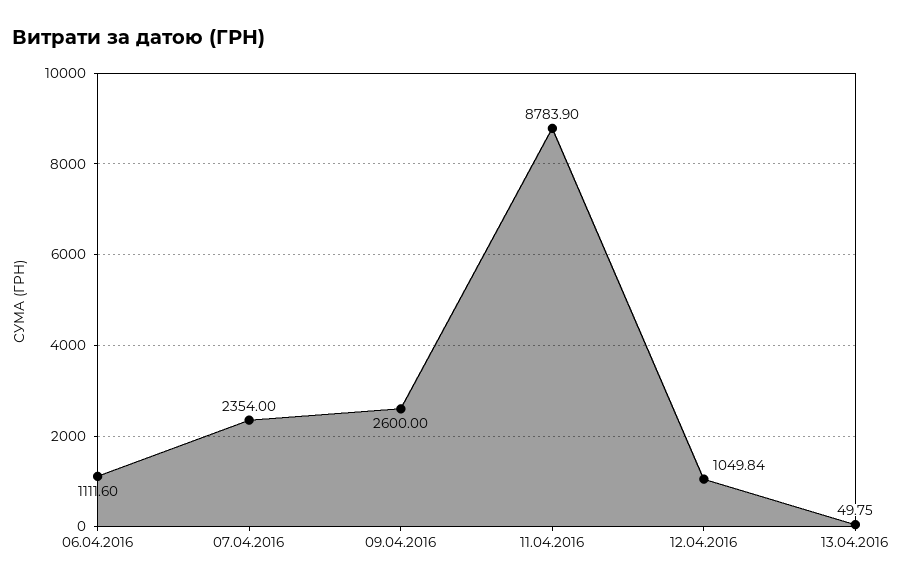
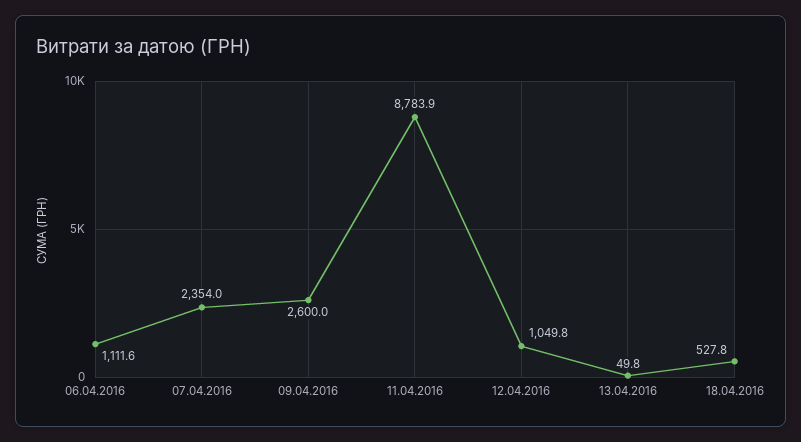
18.04.2016: none -> 527.8

